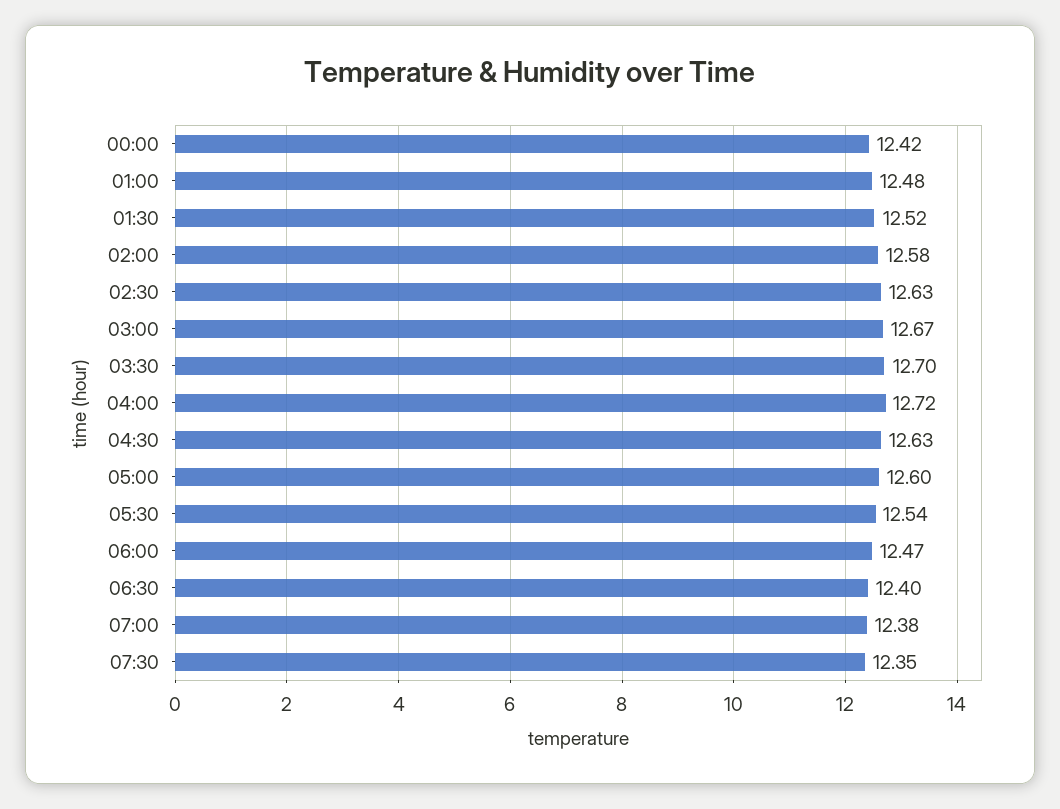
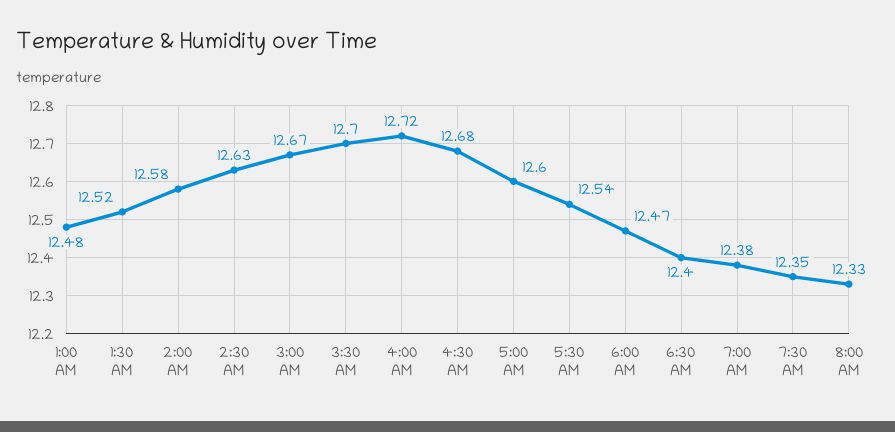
00:00: 12.42 -> none
04:30: 12.63 -> 12.68
8:00 AM: none -> 12.33

